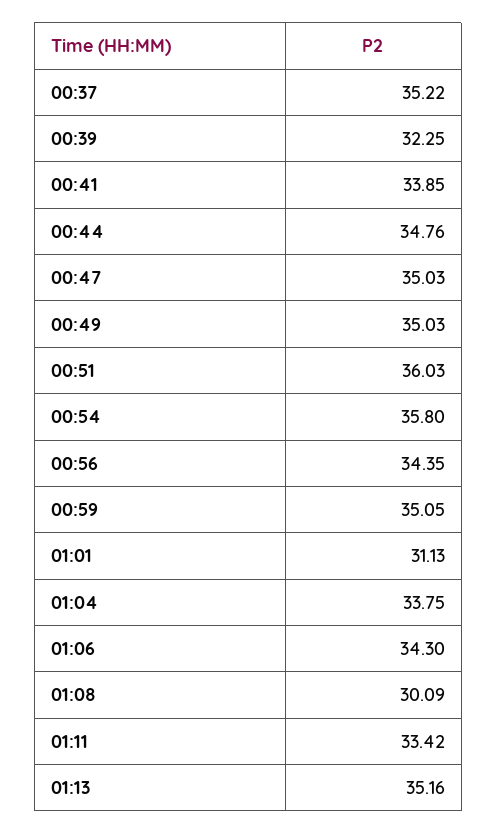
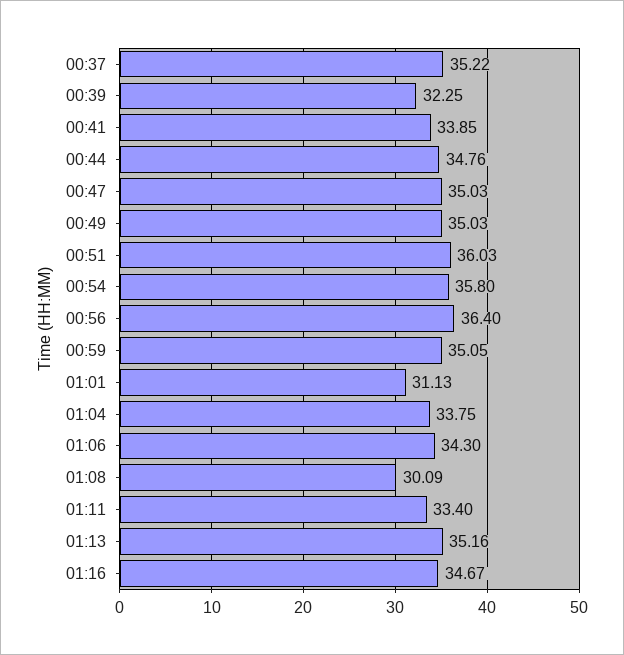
00:56: 34.35 -> 36.4
01:11: 33.42 -> 33.4
01:16: none -> 34.67

